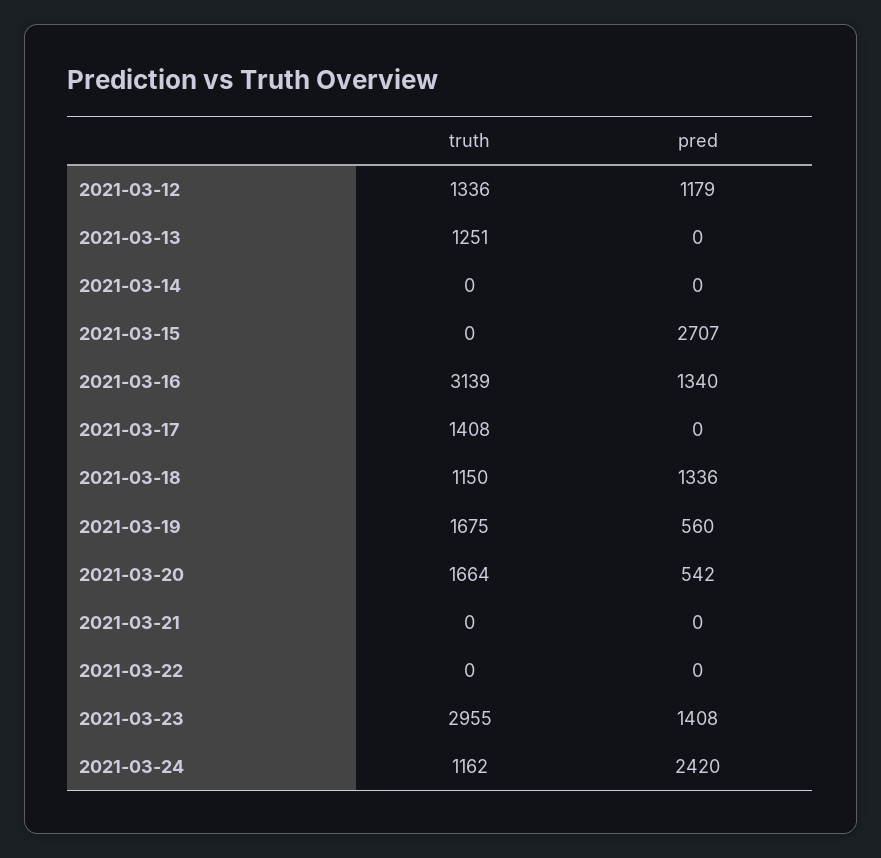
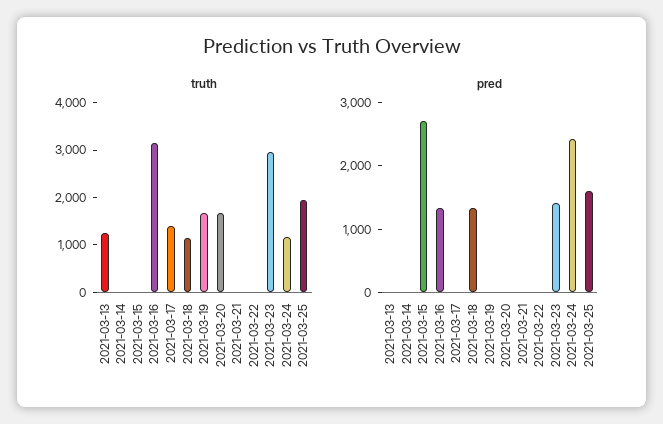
truth, 2021-03-12: 1336 -> none
pred, 2021-03-12: 1179 -> none
pred, 2021-03-19: 560 -> 0
pred, 2021-03-20: 542 -> 0
truth, 2021-03-25: none -> 2000
pred, 2021-03-25: none -> 1600

